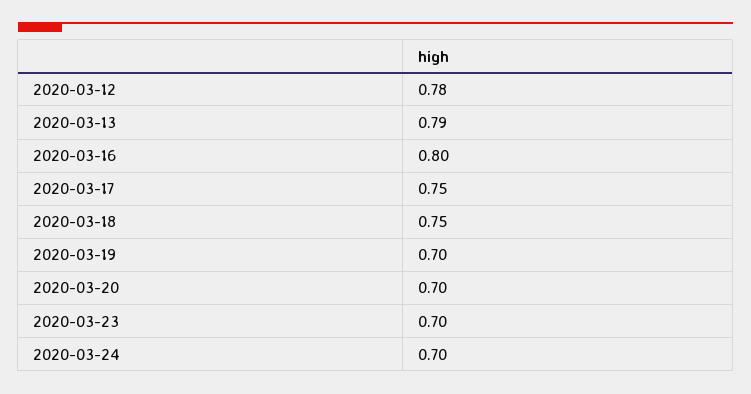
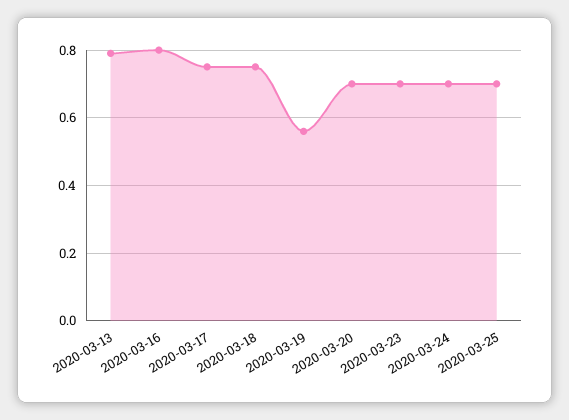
2020-03-12: 0.78 -> none
2020-03-19: 0.7 -> 0.55
2020-03-25: none -> 0.7

